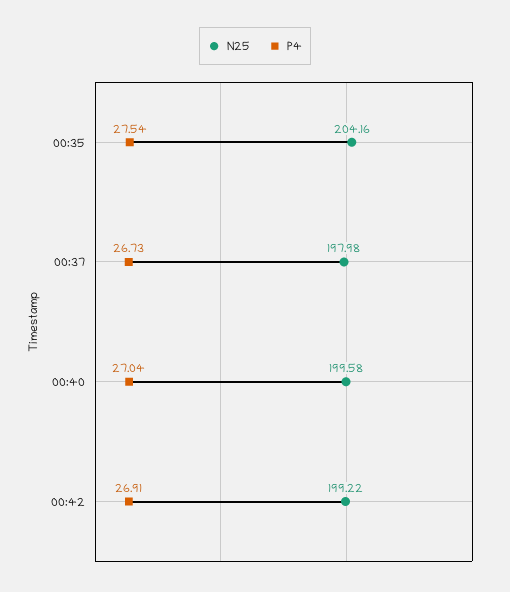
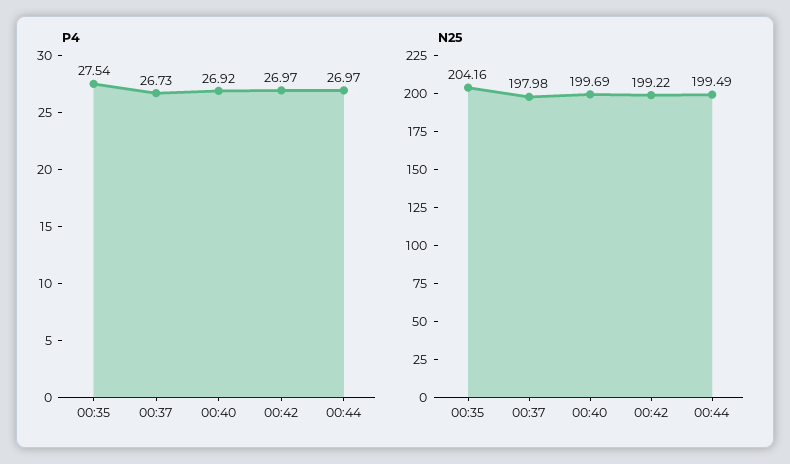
N25, 00:40: 199.58 -> 199.69
P4, 00:40: 27.04 -> 26.92
P4, 00:42: 26.91 -> 26.97
P4, 00:44: none -> 26.97
N25, 00:44: none -> 199.49

